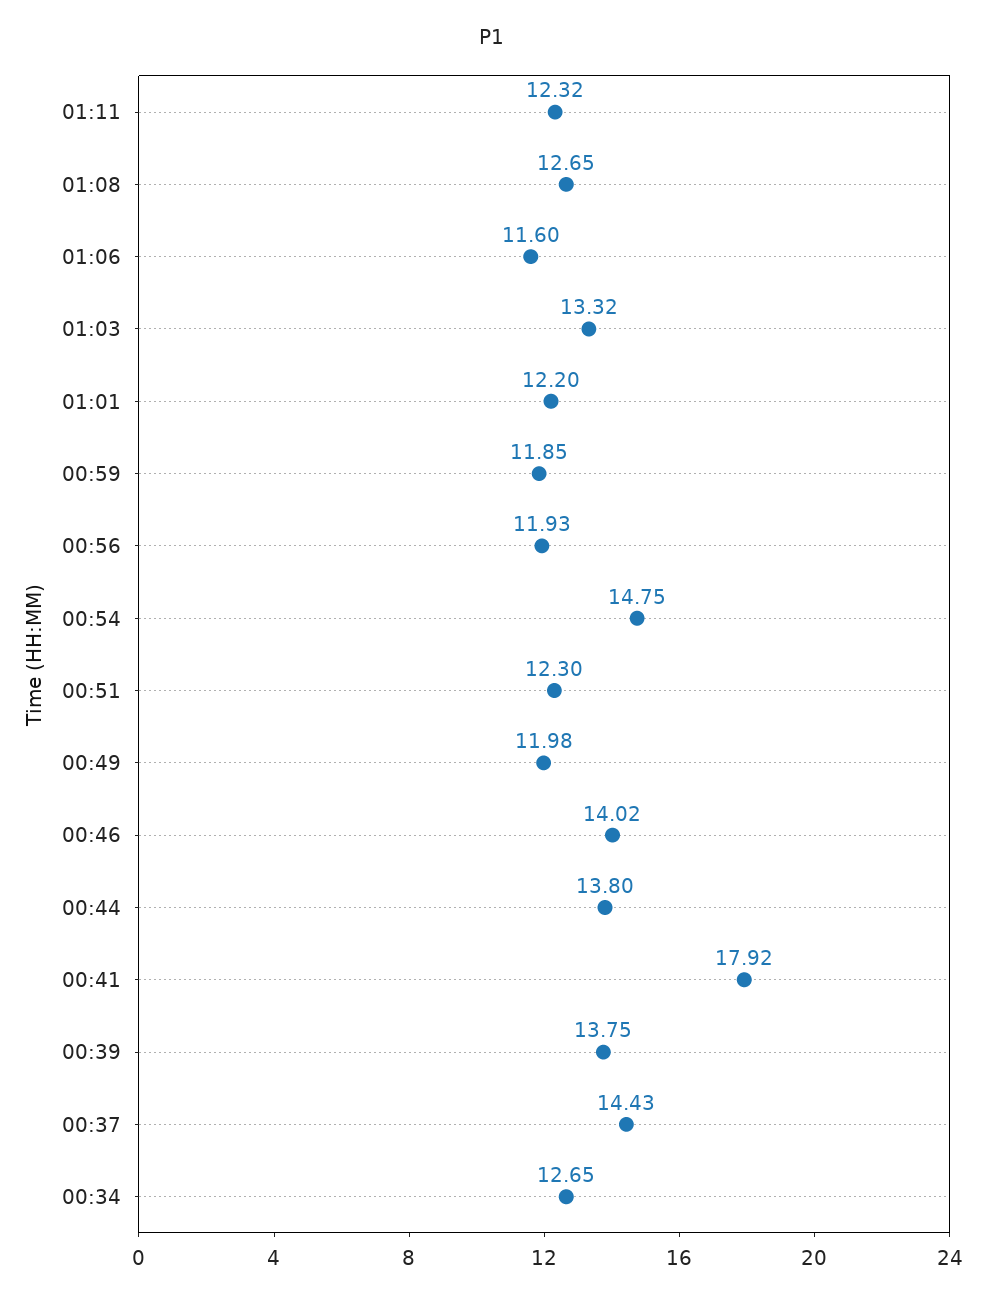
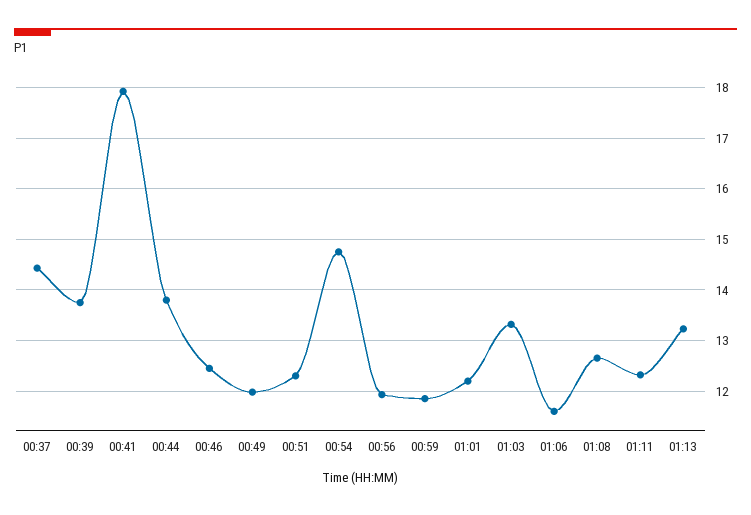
00:46: 14.02 -> 12.4
00:34: 12.65 -> none
01:13: none -> 13.2

